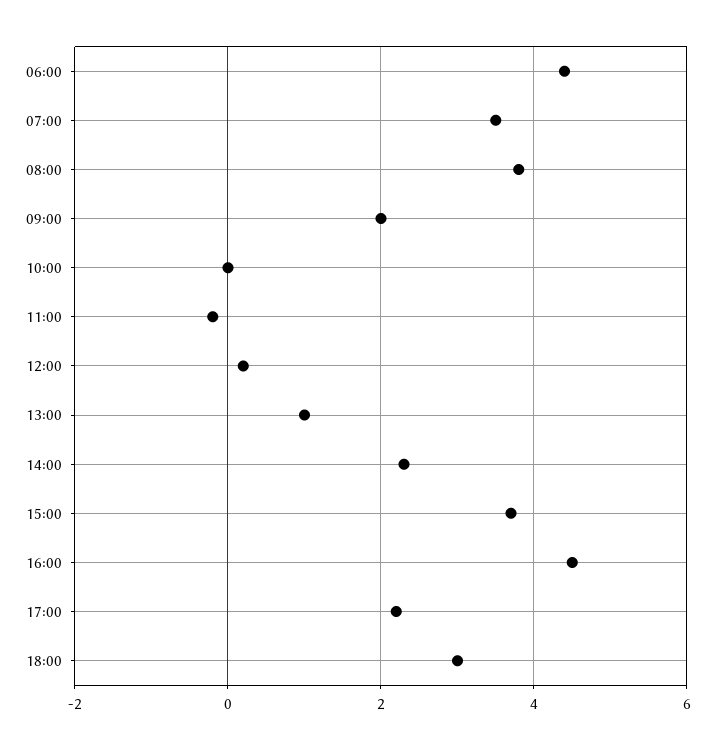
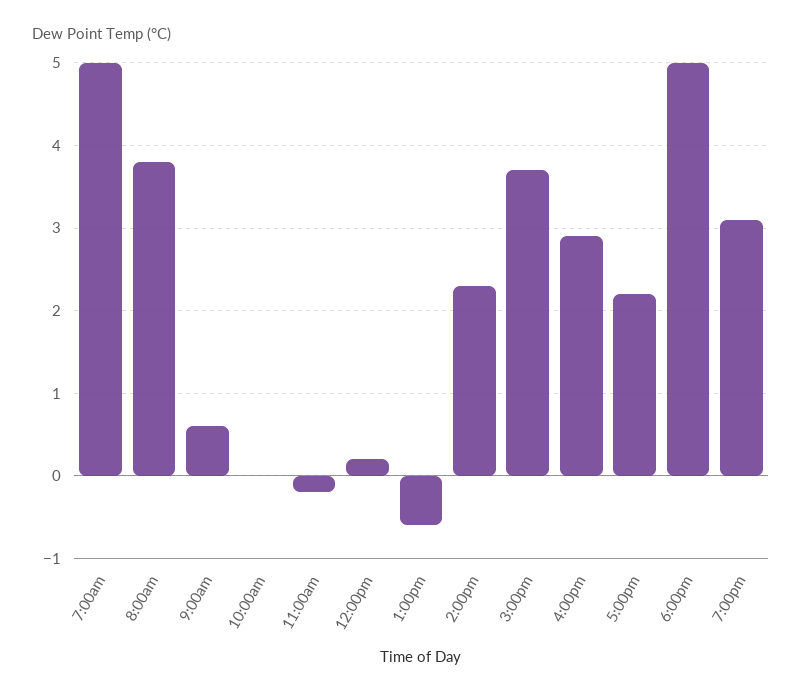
06:00: 4.5 -> none
07:00: 3.5 -> 5
09:00: 2 -> 0.6
13:00: 1 -> -0.6
16:00: 4.5 -> 2.9
18:00: 3 -> 5
7:00pm: none -> 3.1

